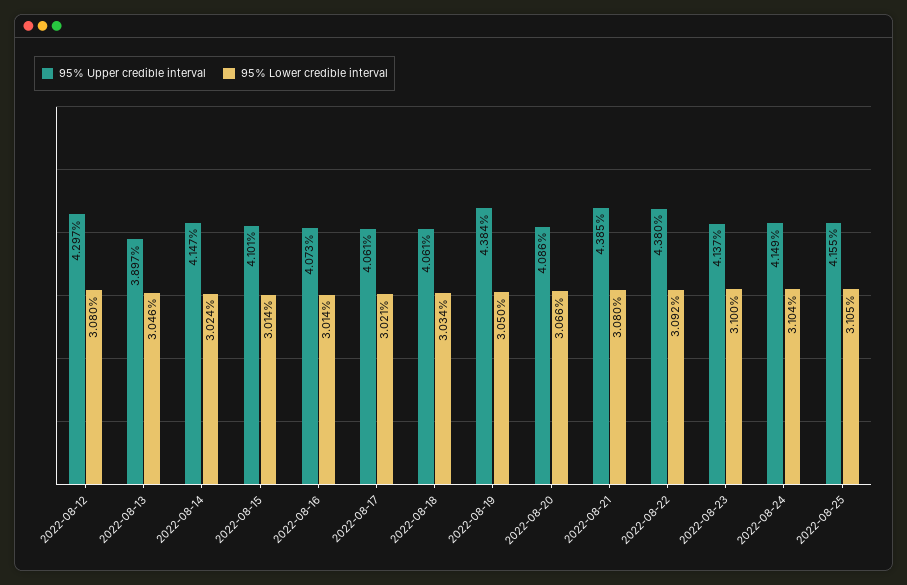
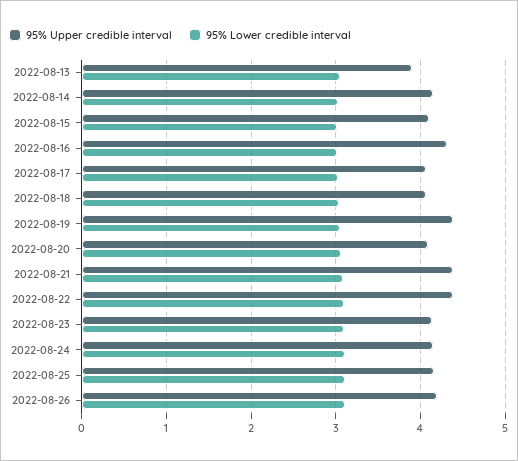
95% Upper credible interval, 2022-08-12: 4.297 -> none
95% Lower credible interval, 2022-08-12: 3.08 -> none
95% Upper credible interval, 2022-08-16: 4.073 -> 4.3
95% Upper credible interval, 2022-08-26: none -> 4.2
95% Lower credible interval, 2022-08-26: none -> 3.1

